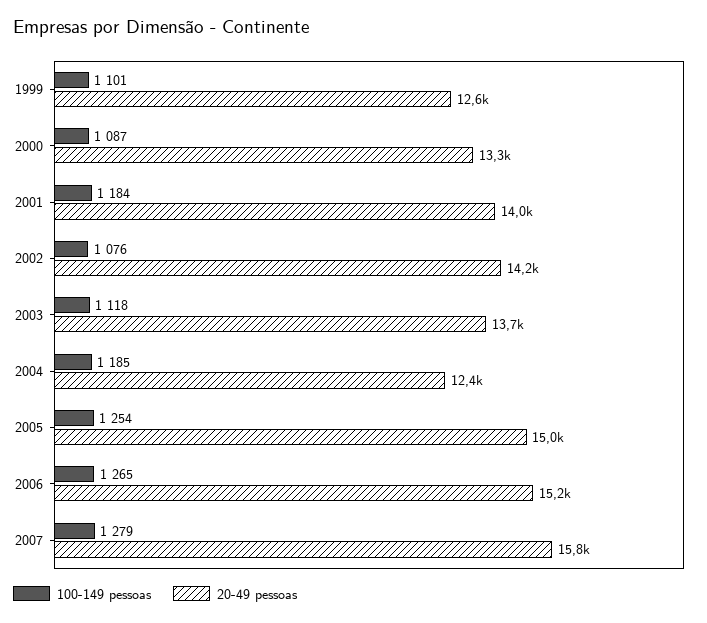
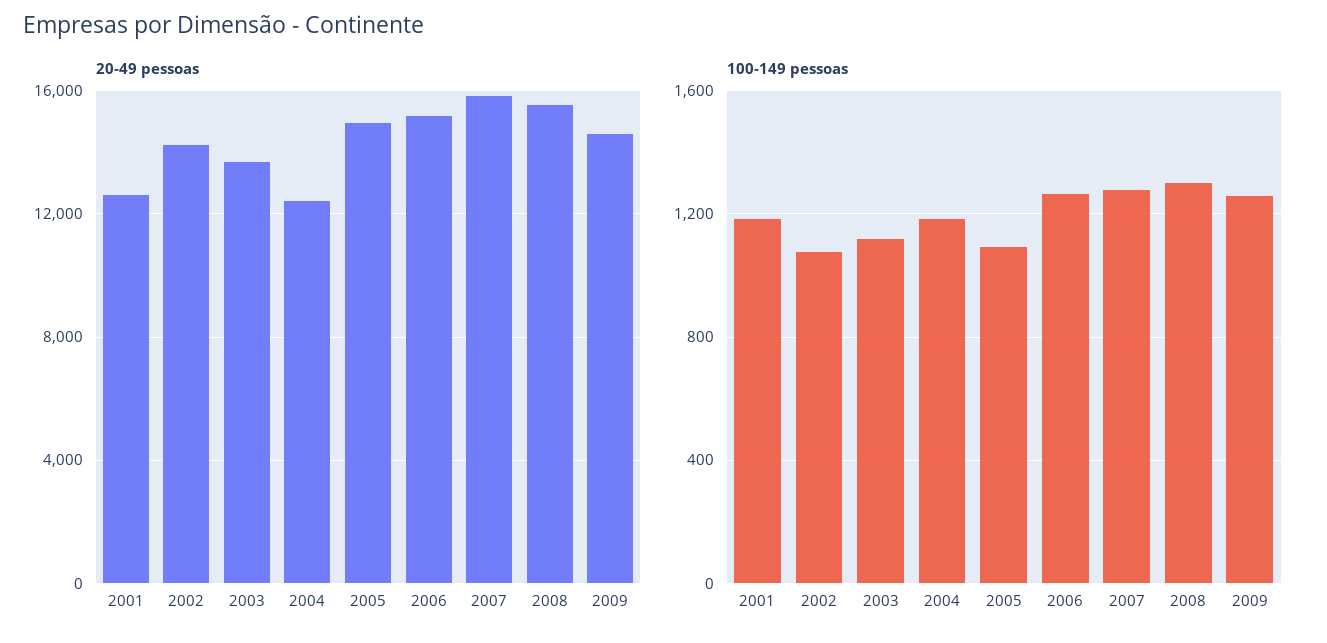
100-149 pessoas, 1999: 1101 -> none
20-49 pessoas, 1999: 12600 -> none
100-149 pessoas, 2000: 1087 -> none
20-49 pessoas, 2000: 13300 -> none
20-49 pessoas, 2001: 14000 -> 12500
100-149 pessoas, 2005: 1254 -> 1100
20-49 pessoas, 2008: none -> 15500
20-49 pessoas, 2009: none -> 14500
100-149 pessoas, 2008: none -> 1300
100-149 pessoas, 2009: none -> 1250

